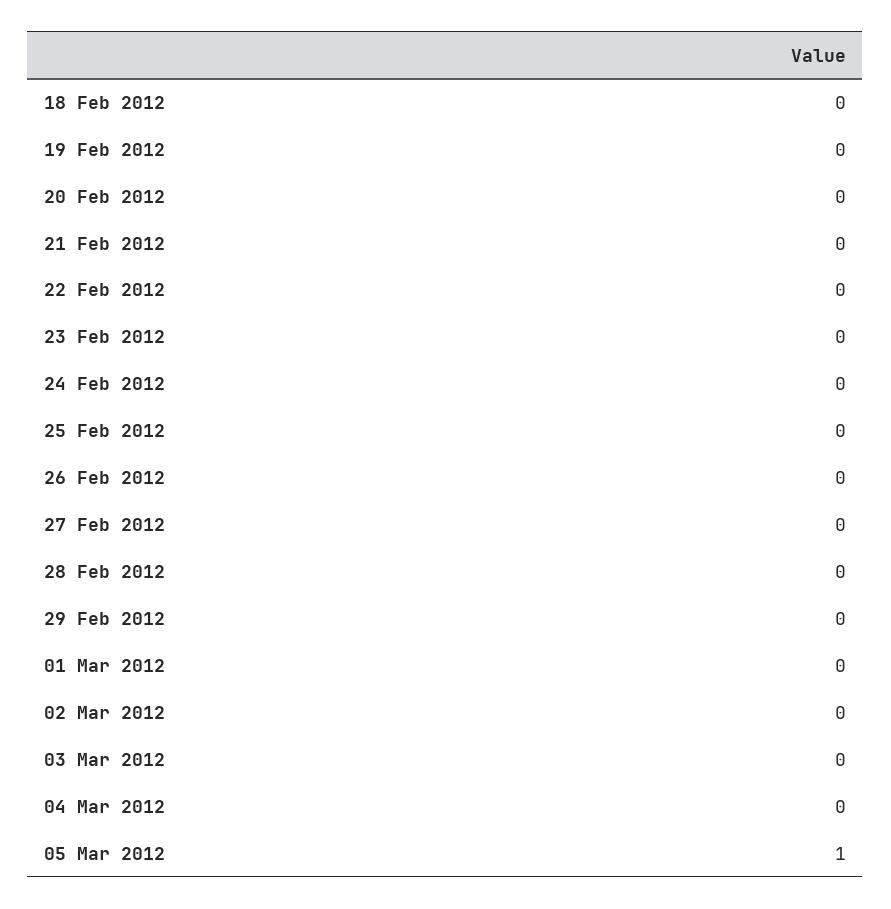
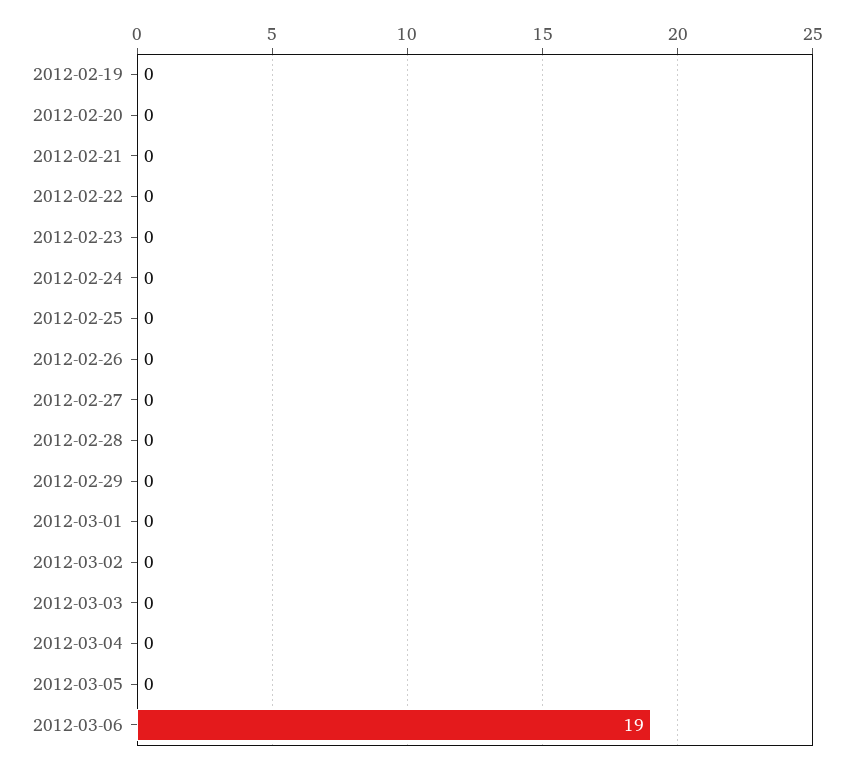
18 Feb 2012: 0 -> none
05 Mar 2012: 1 -> 0
2012-03-06: none -> 19

